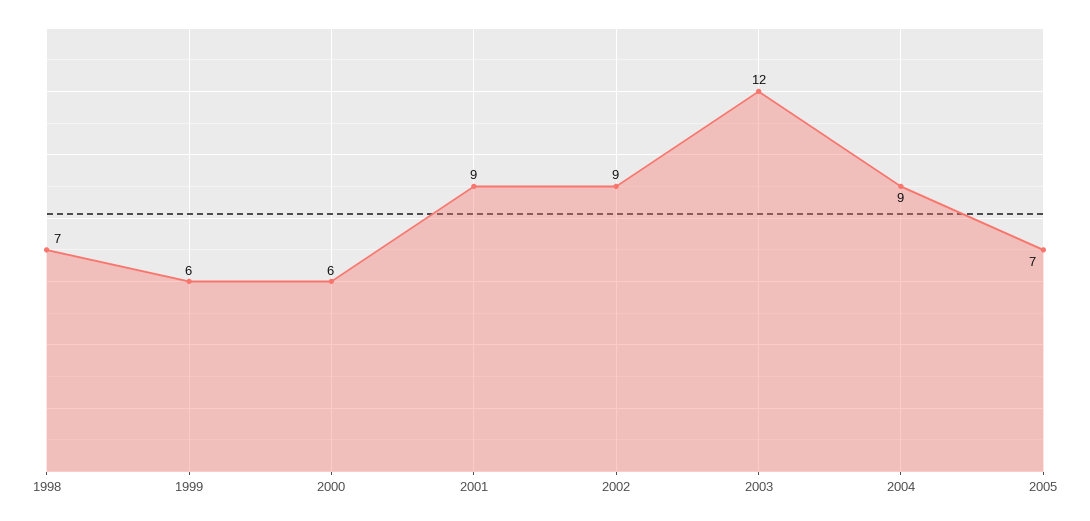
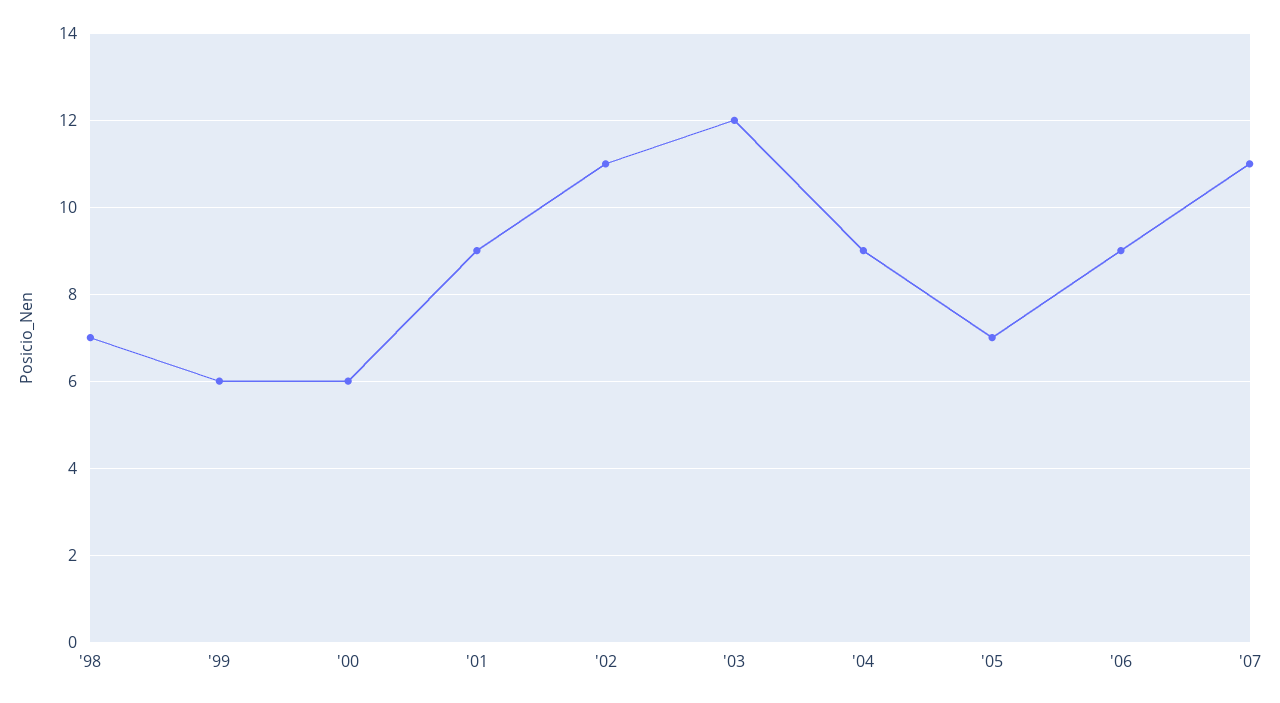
2002: 9 -> 11
'06: none -> 9
'07: none -> 11

